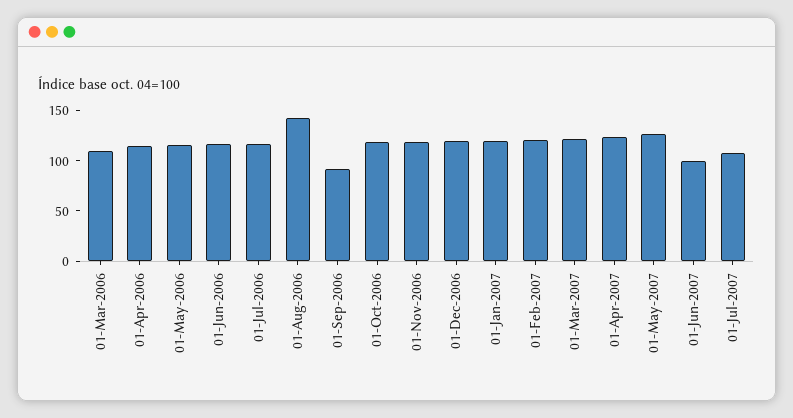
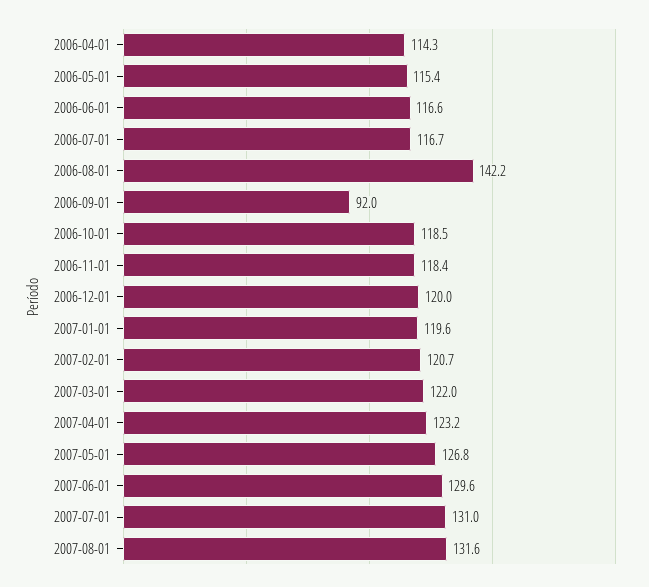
01-Mar-2006: 110 -> none
01-Jun-2007: 100 -> 129.6
01-Jul-2007: 110 -> 131
2007-08-01: none -> 131.6

